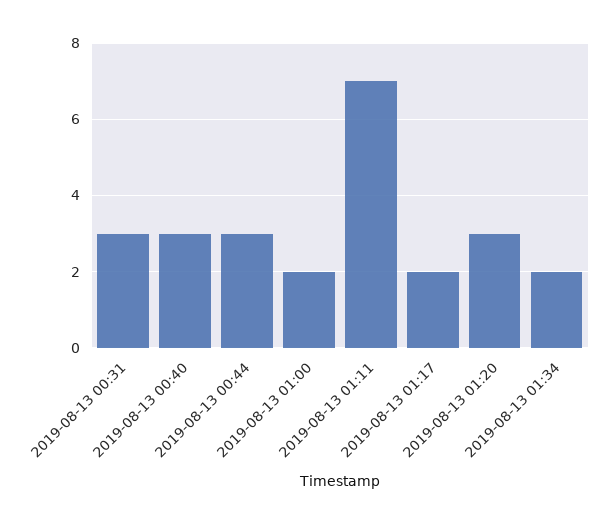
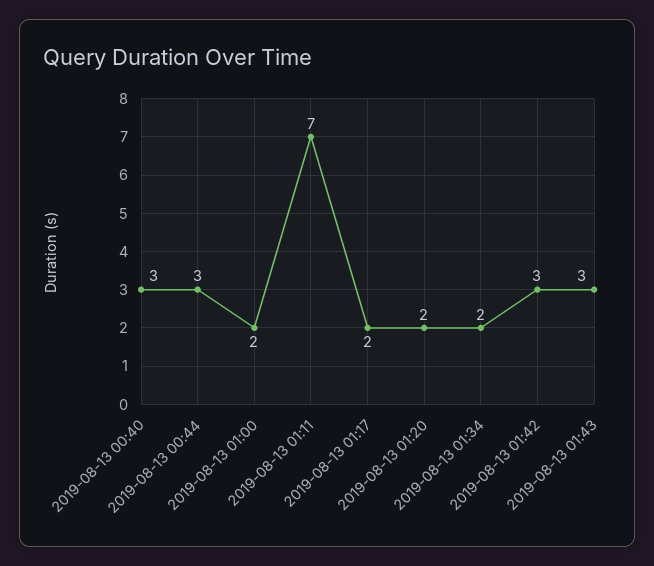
2019-08-13 00:31: 3 -> none
2019-08-13 01:20: 3 -> 2
2019-08-13 01:42: none -> 3
2019-08-13 01:43: none -> 3

